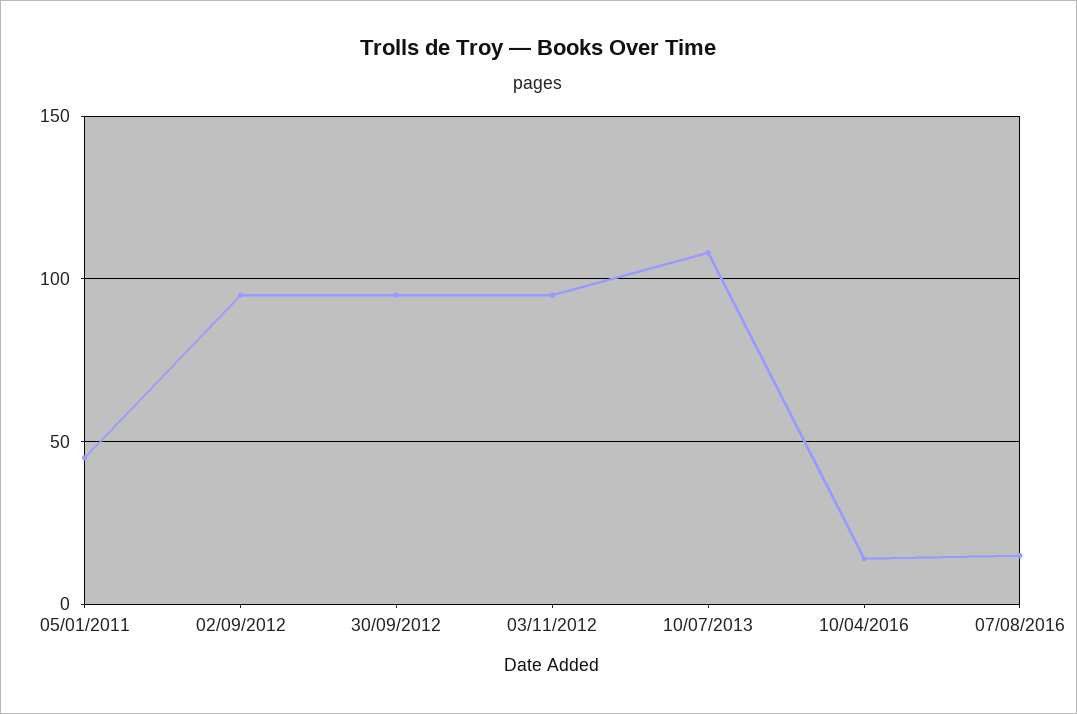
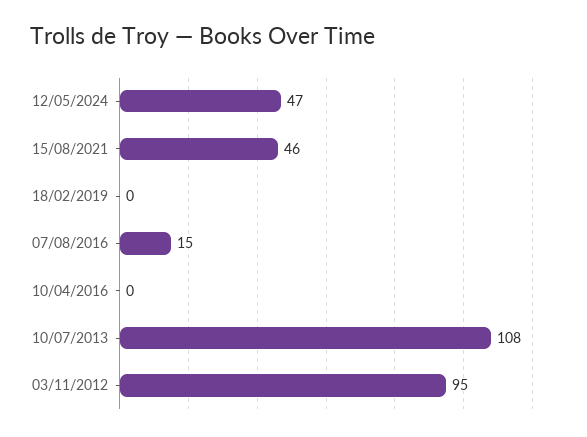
05/01/2011: 45 -> none
02/09/2012: 95 -> none
30/09/2012: 95 -> none
10/04/2016: 15 -> 0
12/05/2024: none -> 47
15/08/2021: none -> 46
18/02/2019: none -> 0

